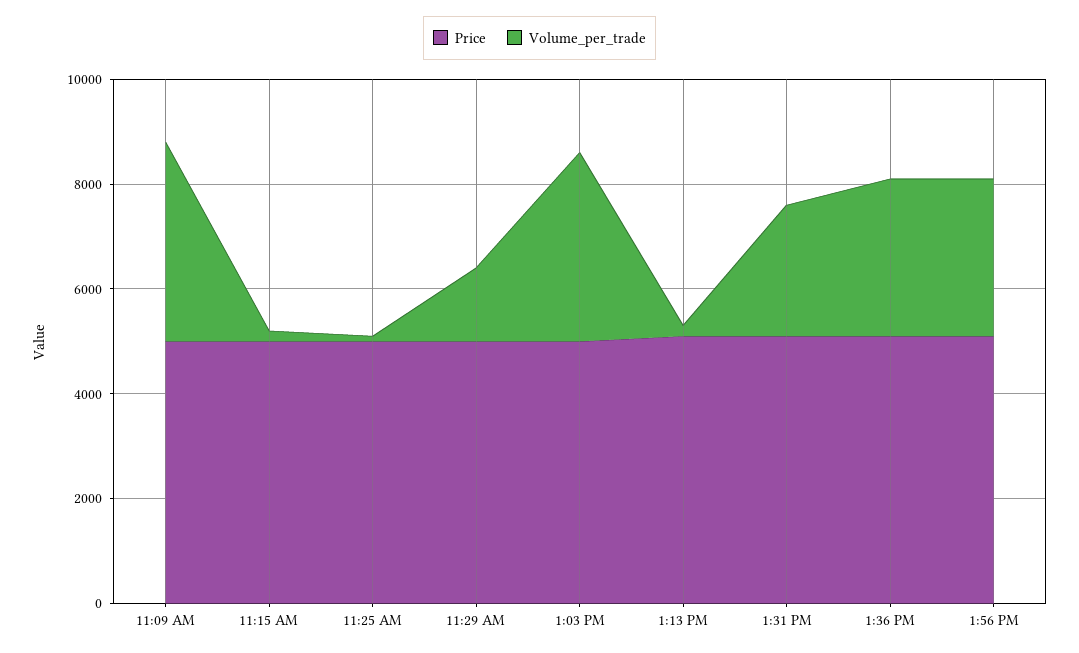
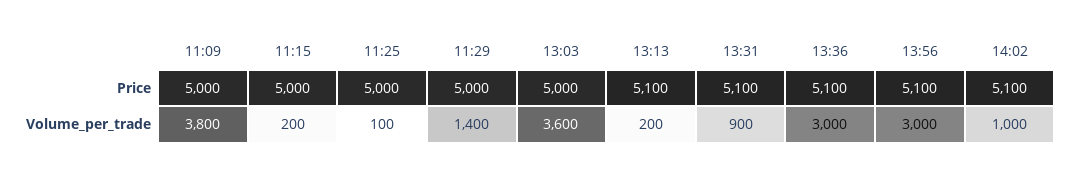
Volume_per_trade, 1:31 PM: 2500 -> 900
Price, 14:02: none -> 5100
Volume_per_trade, 14:02: none -> 1000

